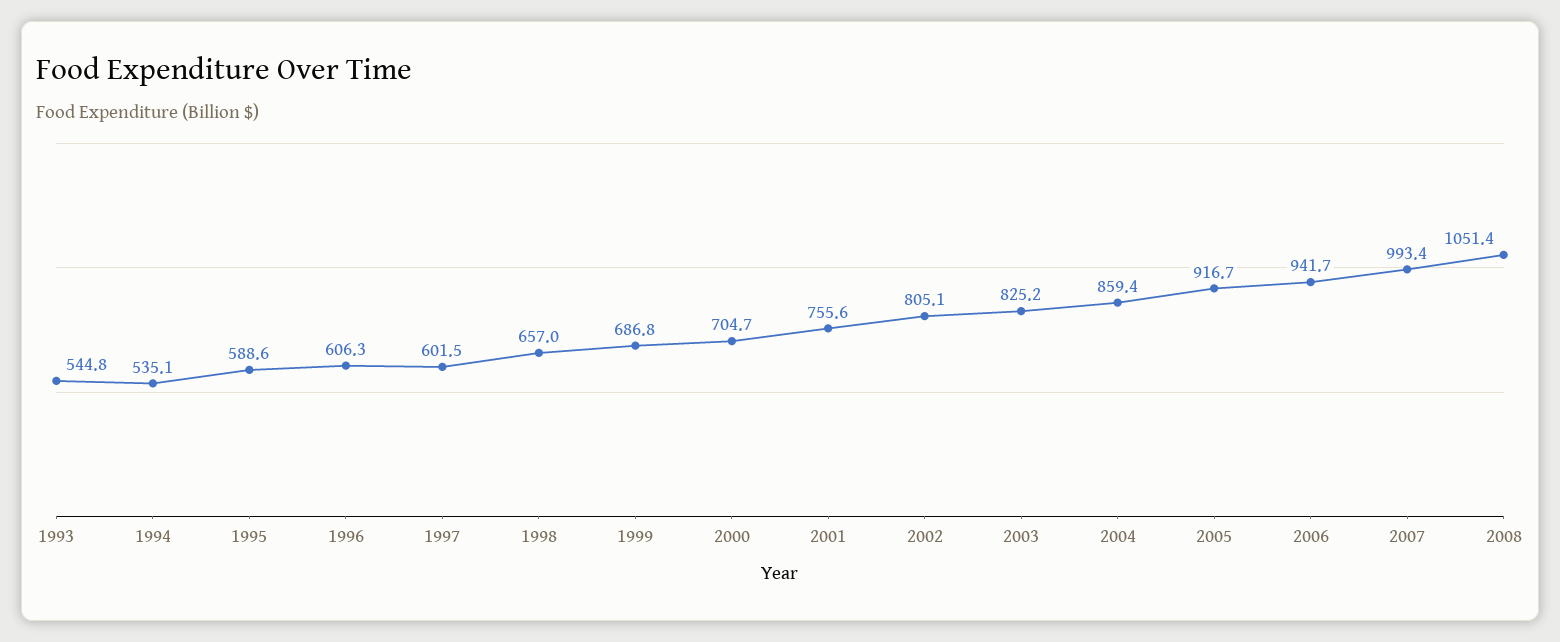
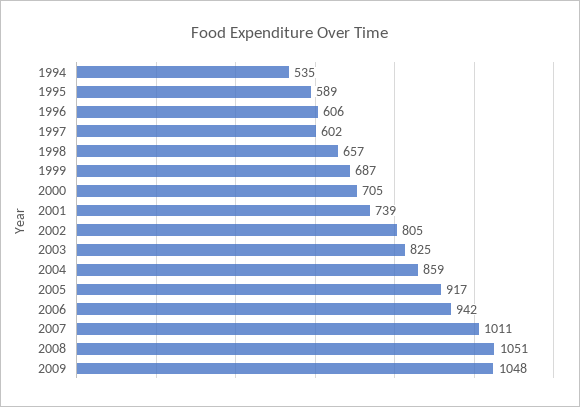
1993: 544.8 -> none
2001: 755.6 -> 739
2007: 993.4 -> 1011
2009: none -> 1048

